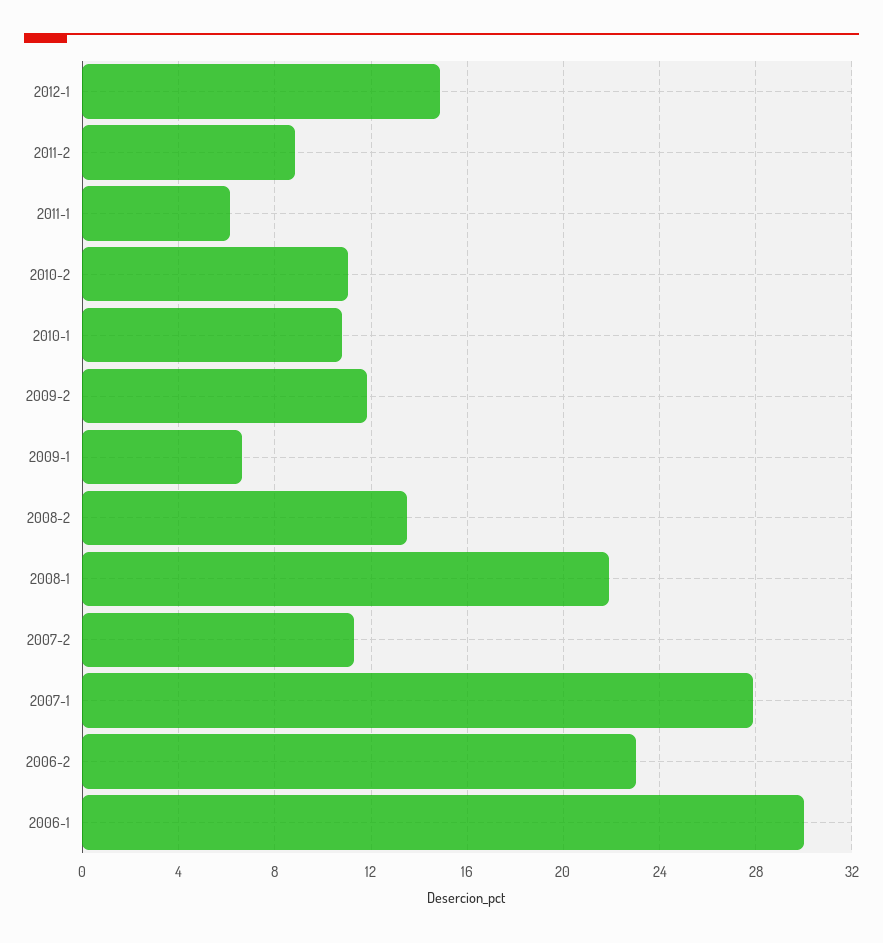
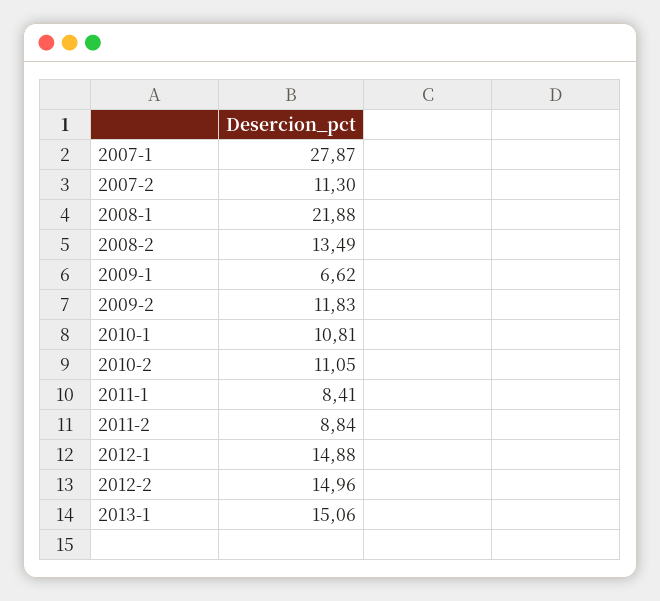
2011-1: 6 -> 8.41
2006-2: 23 -> none
2006-1: 30 -> none
2012-2: none -> 14.96
2013-1: none -> 15.06

